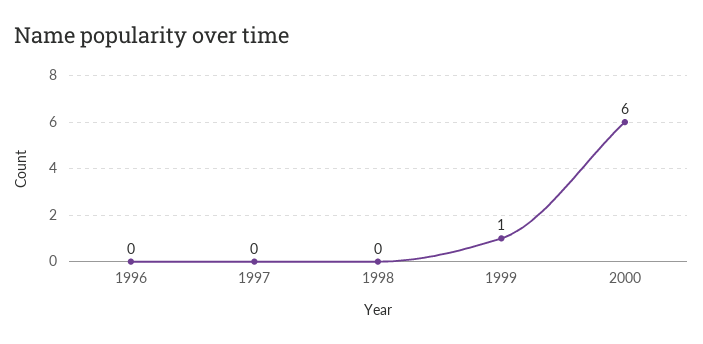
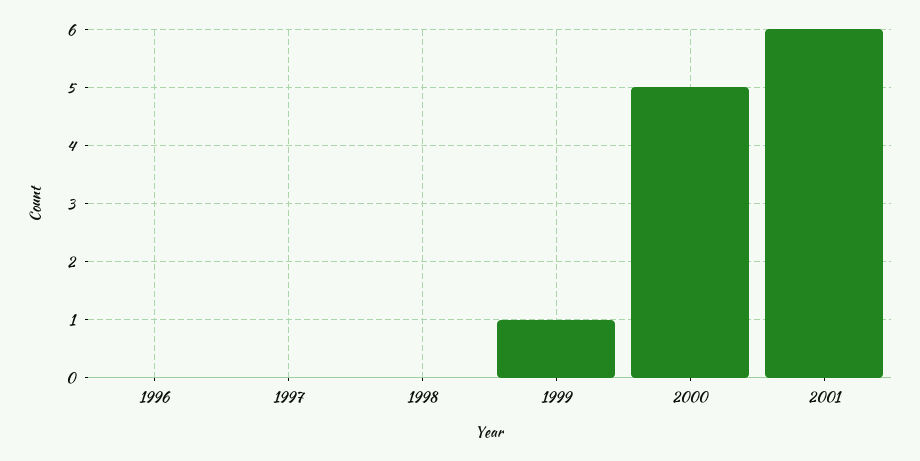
2000: 6 -> 5
2001: none -> 6

